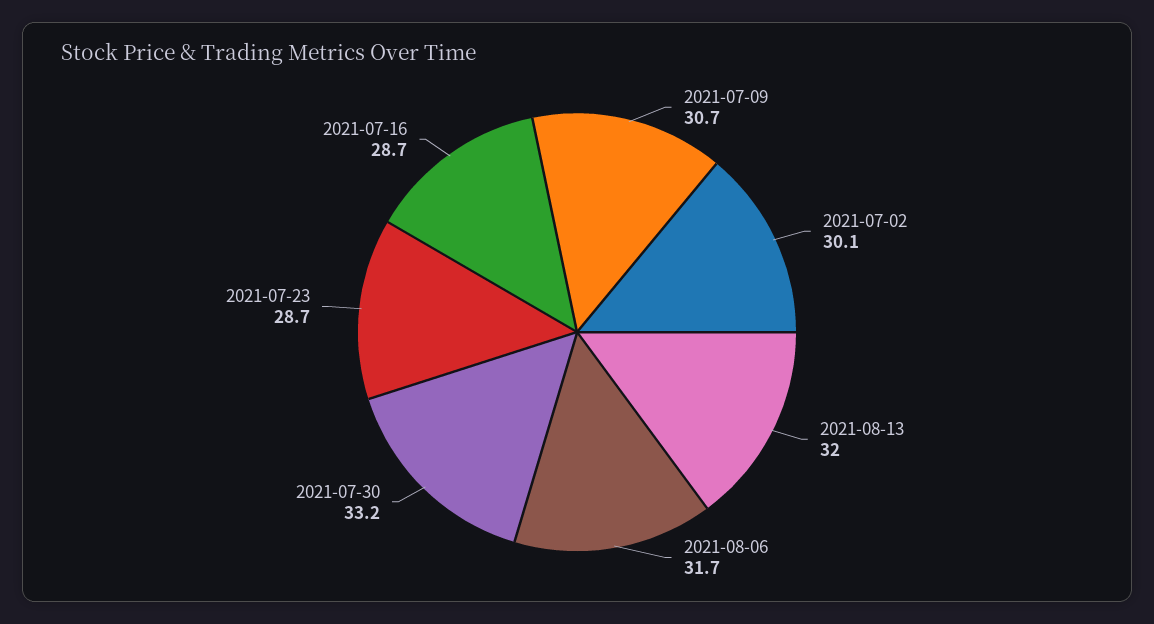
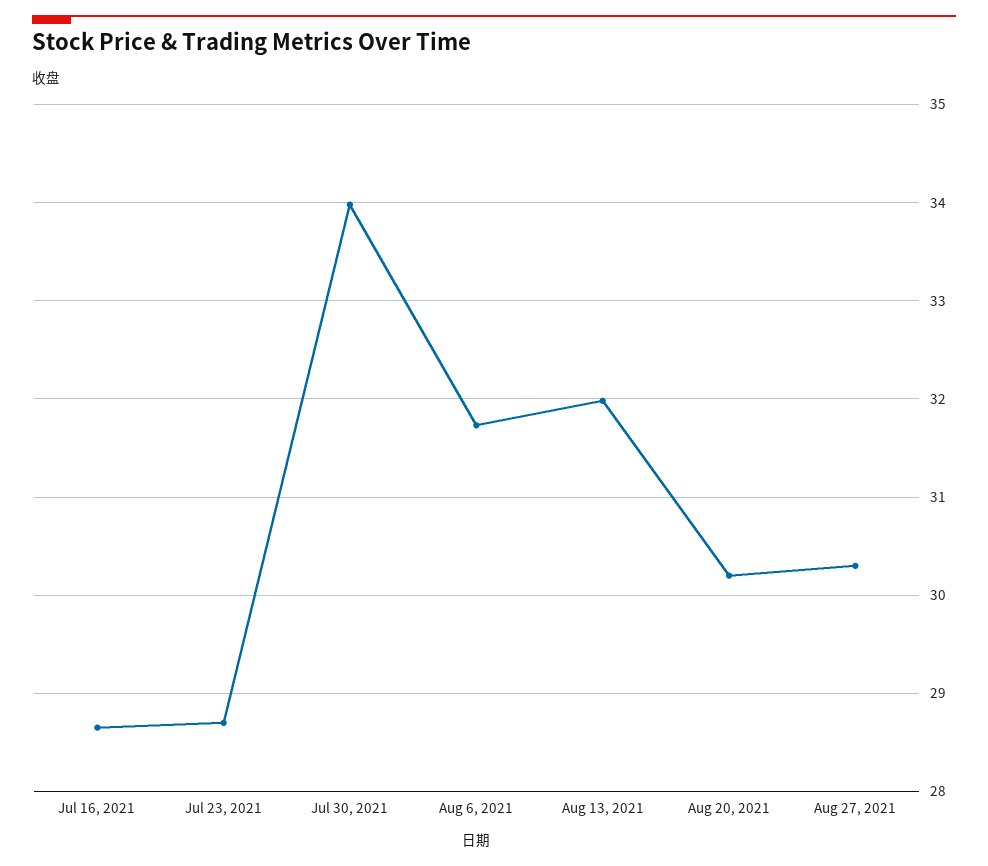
2021-07-09: 30.7 -> none
2021-07-02: 30.1 -> none
2021-07-30: 33.2 -> 34
Aug 20, 2021: none -> 30.2
Aug 27, 2021: none -> 30.3

